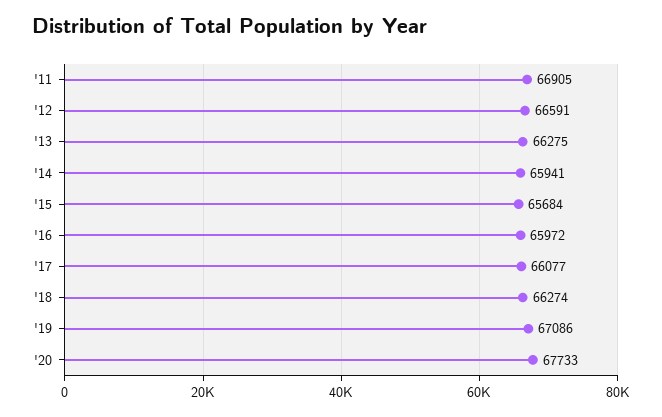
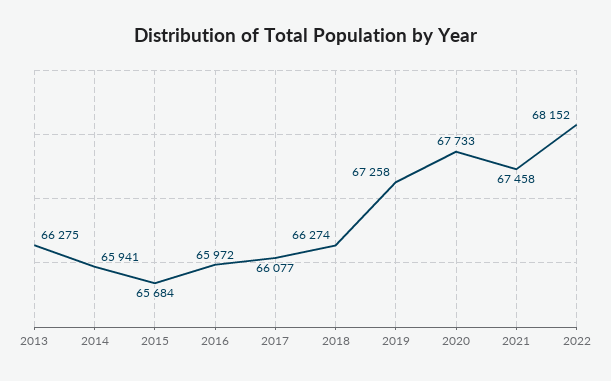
'11: 66905 -> none
'12: 66591 -> none
'19: 67086 -> 67258
2021: none -> 67458
2022: none -> 68152

